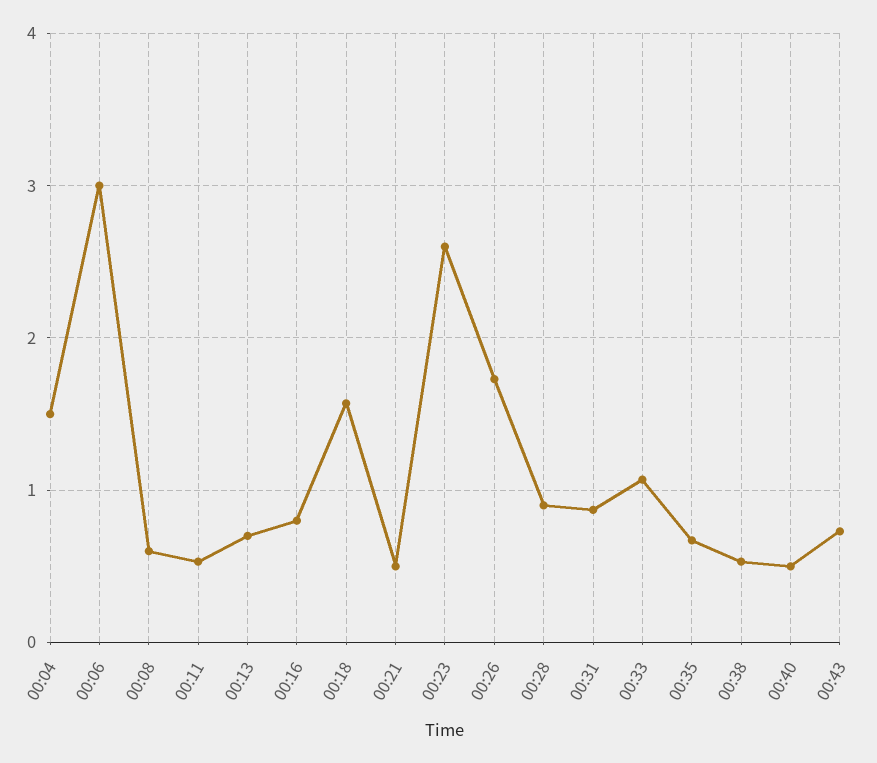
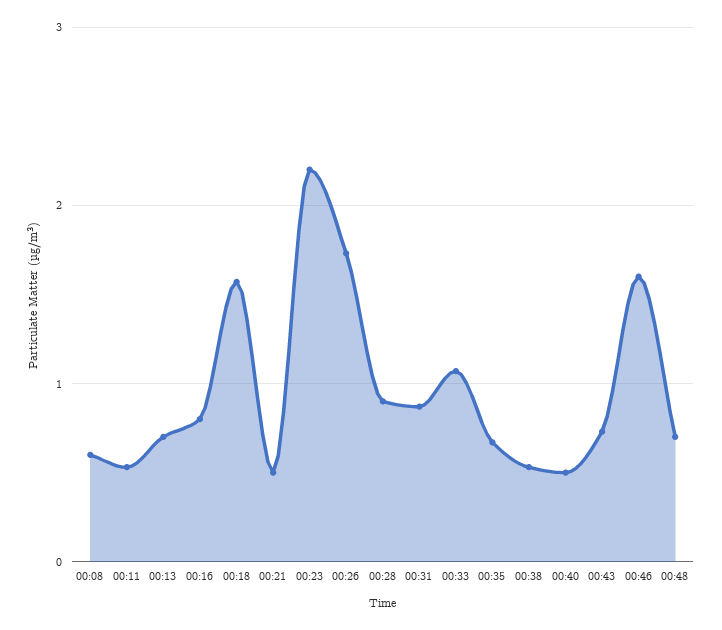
00:04: 1.5 -> none
00:06: 3 -> none
00:23: 2.6 -> 2.2
00:46: none -> 1.6
00:48: none -> 0.7

